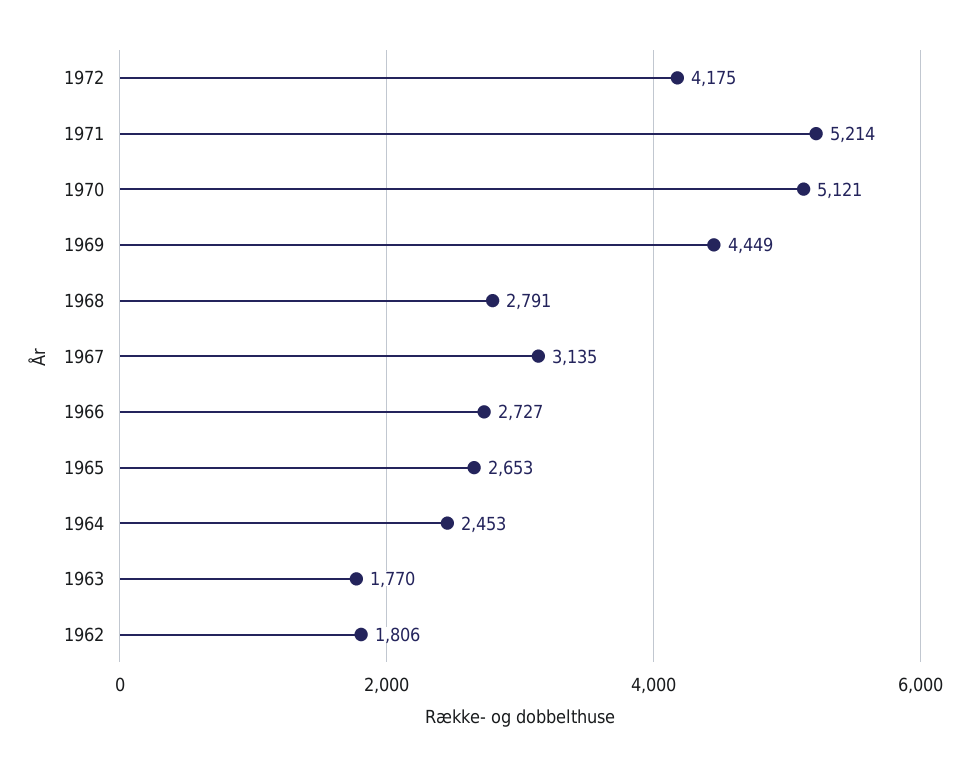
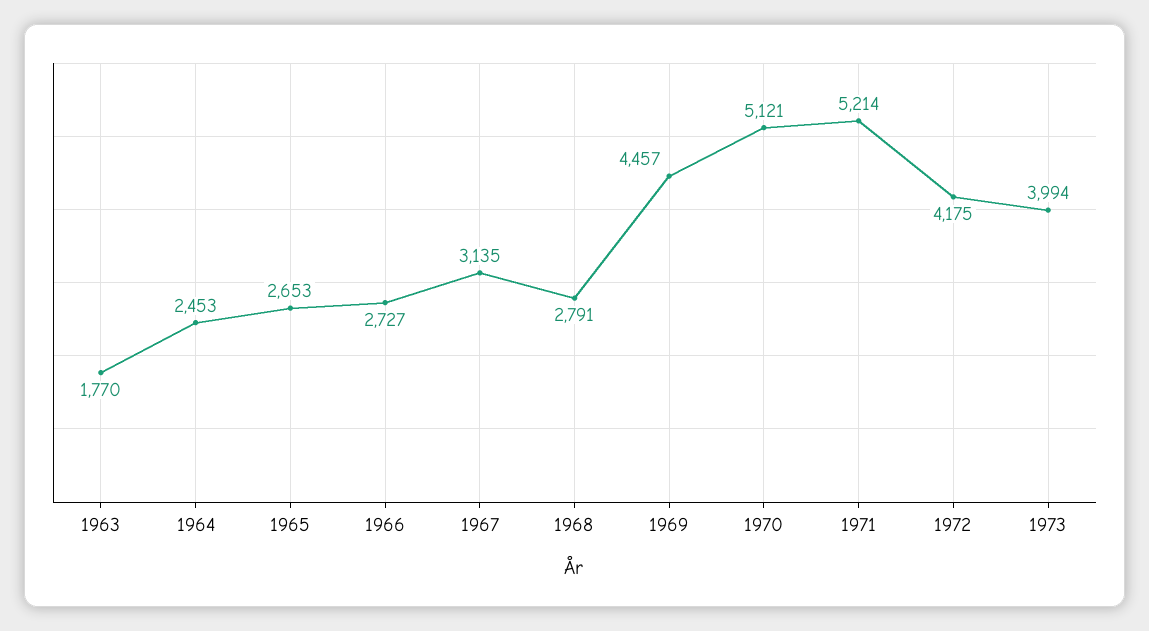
1969: 4449 -> 4457
1962: 1806 -> none
1973: none -> 3994

